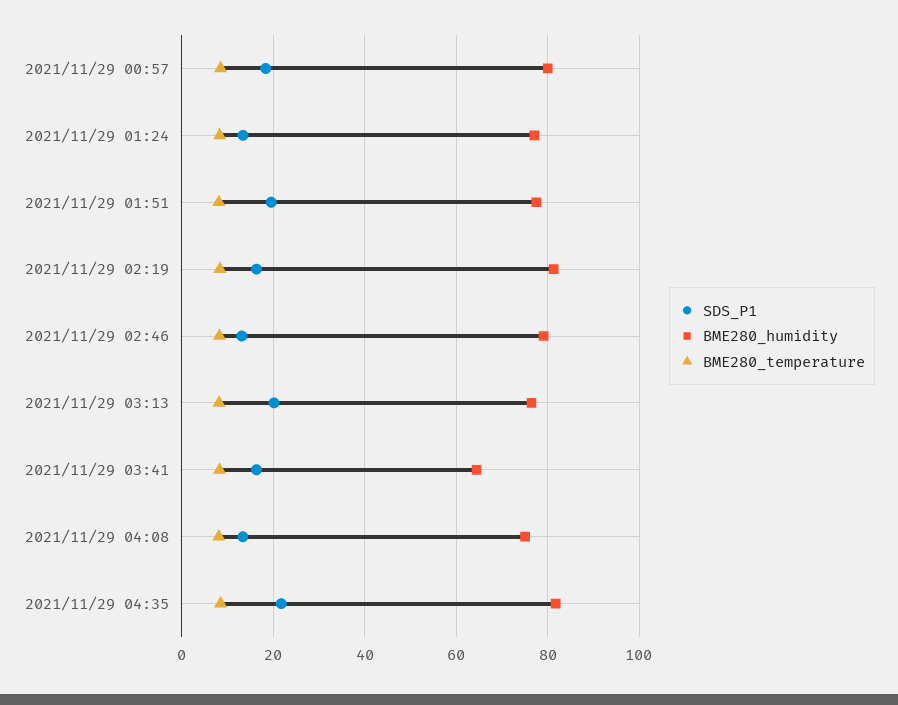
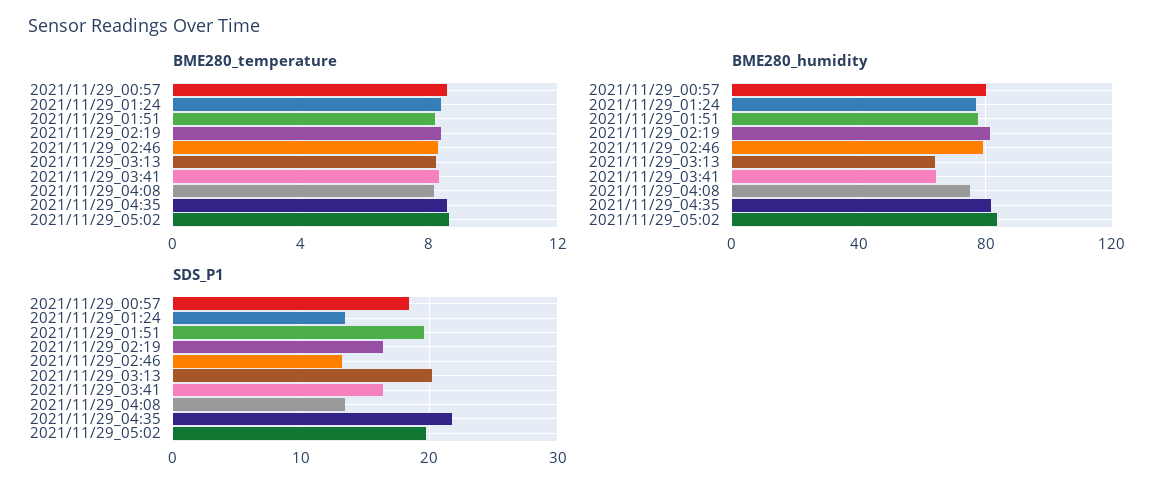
BME280_humidity, 2021/11/29 03:13: 76 -> 65
BME280_temperature, 2021/11/29_05:02: none -> 8.5
BME280_humidity, 2021/11/29_05:02: none -> 85
SDS_P1, 2021/11/29_05:02: none -> 20

